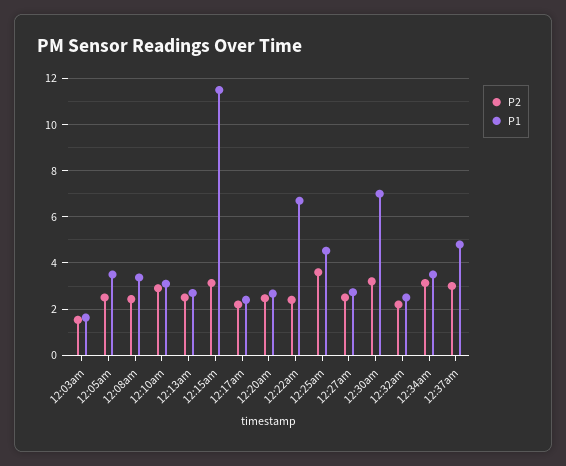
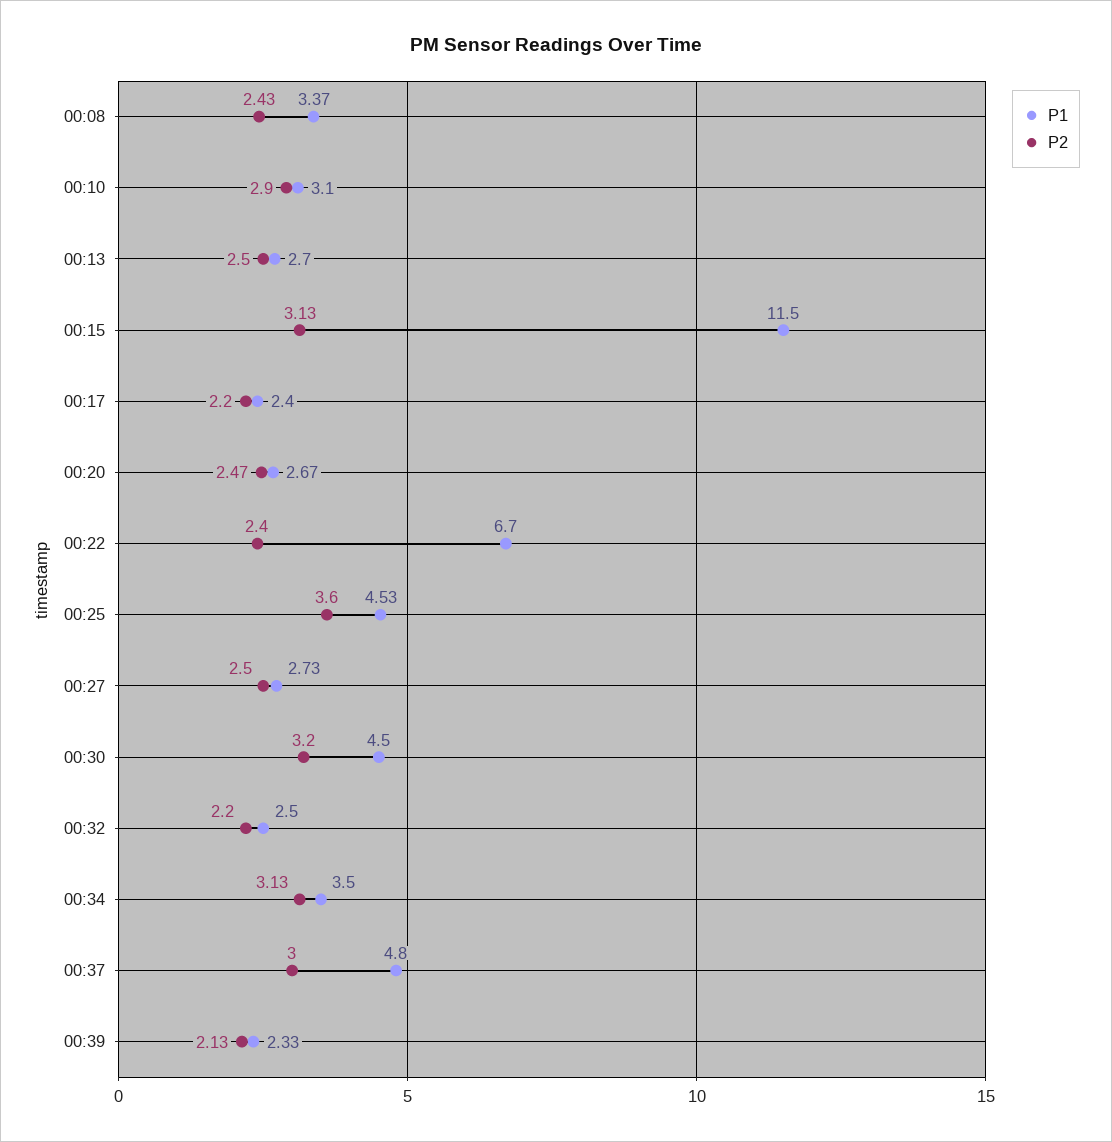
P2, 12:03am: 1.5 -> none
P1, 12:03am: 1.5 -> none
P2, 12:05am: 2.5 -> none
P1, 12:05am: 3.5 -> none
P1, 12:30am: 7 -> 4.5
P1, 00:39: none -> 2.33
P2, 00:39: none -> 2.13

